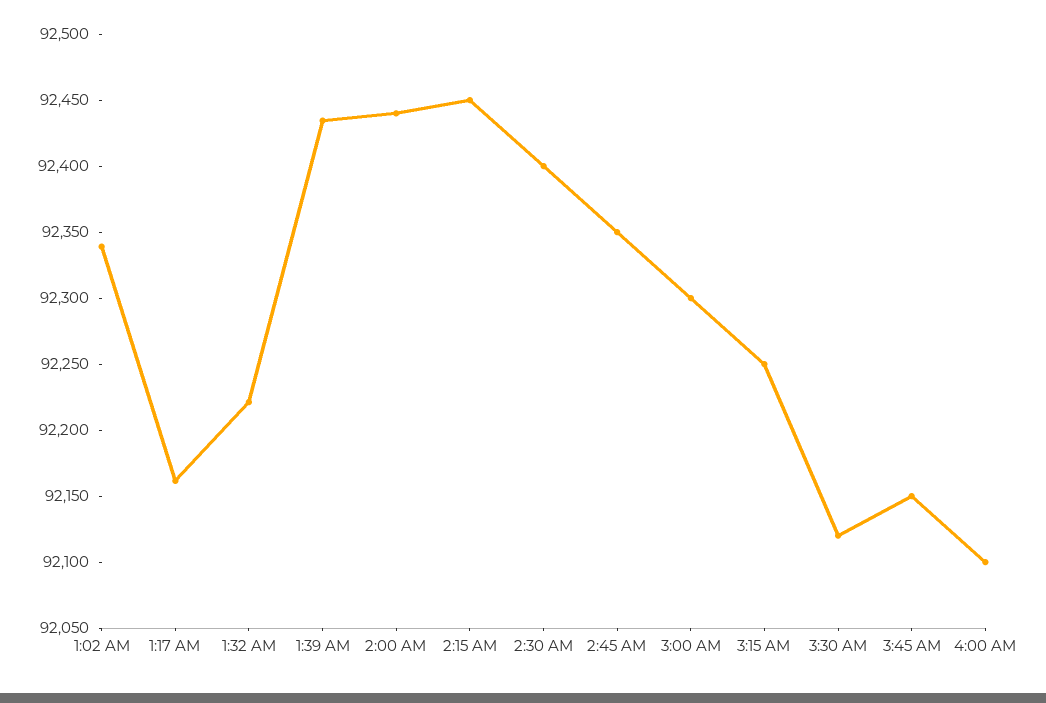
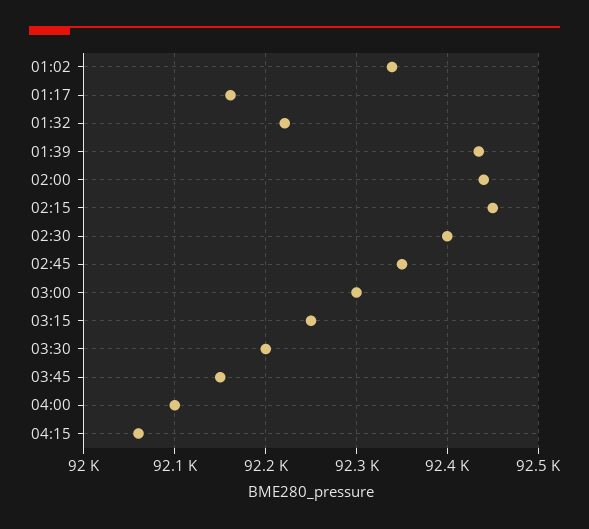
3:30 AM: 92120 -> 92200
04:15: none -> 92060

